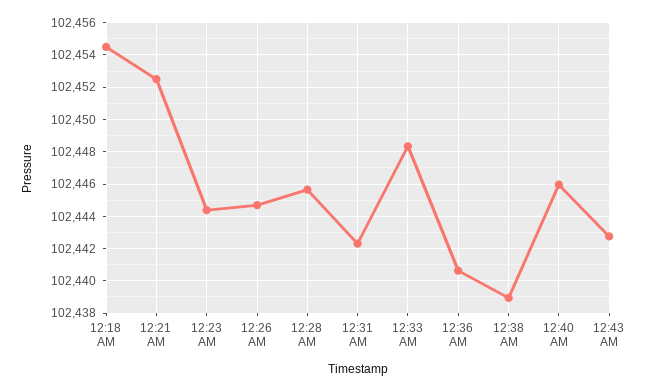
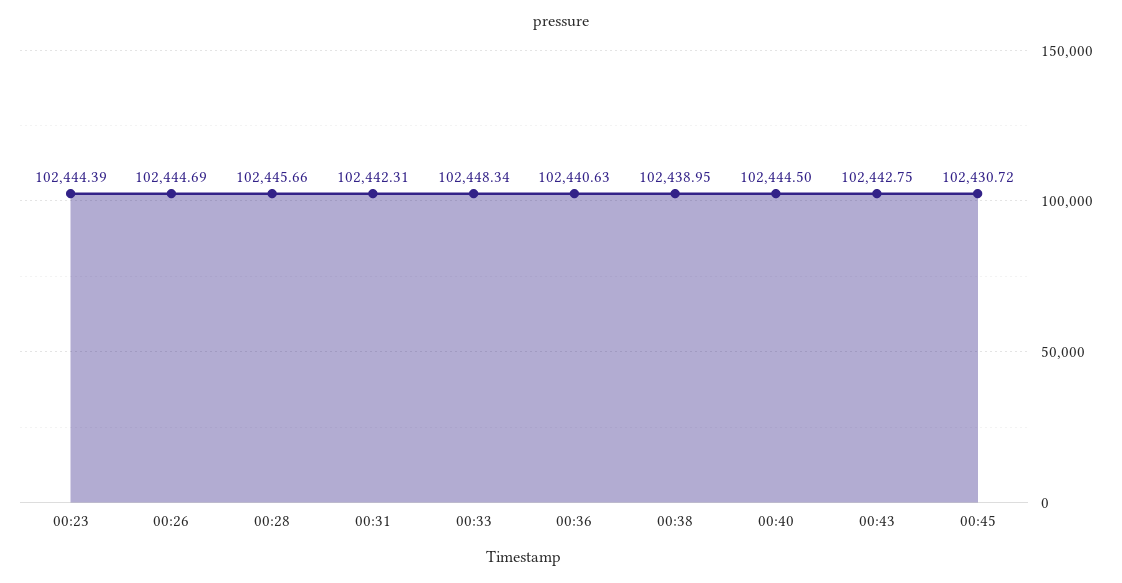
12:18 AM: 102454.5 -> none
12:21 AM: 102452.5 -> none
12:40 AM: 102446 -> 102444.5
00:45: none -> 102430.72

